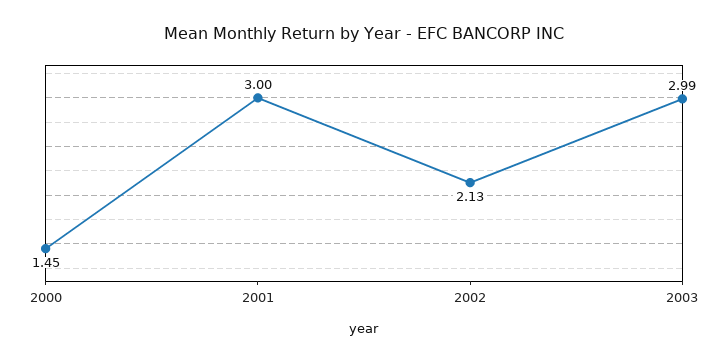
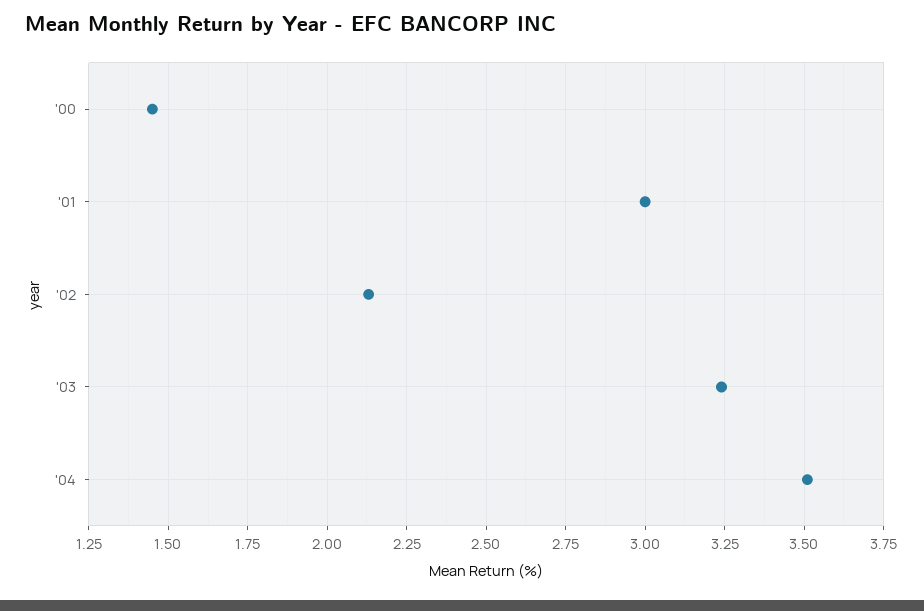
2003: 2.99 -> 3.25
'04: none -> 3.5

